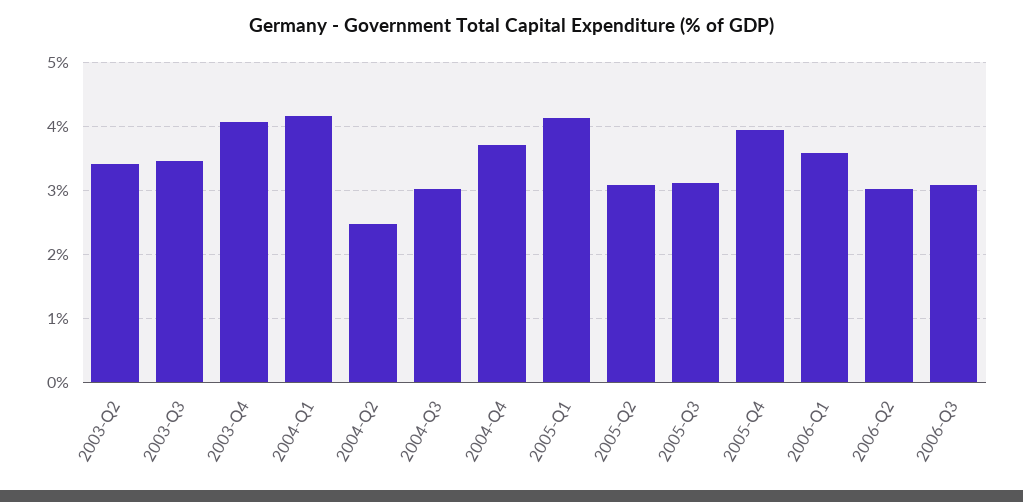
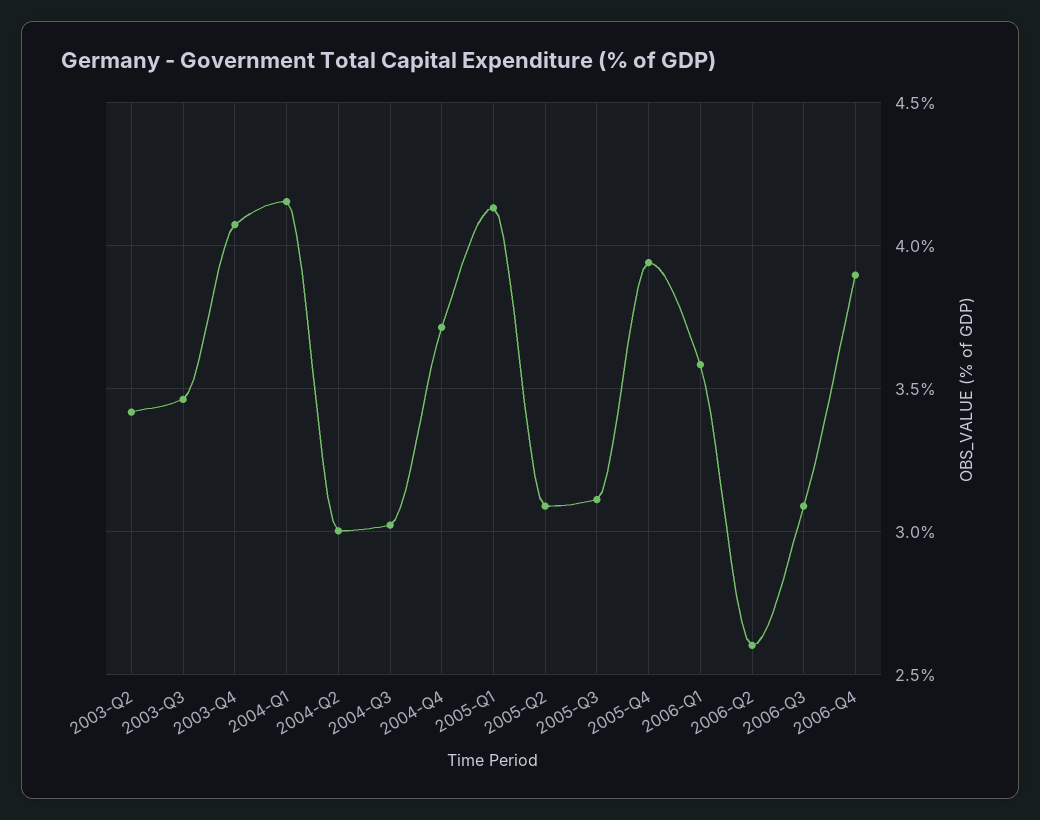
2004-Q2: 2.5 -> 3
2006-Q2: 3 -> 2.6
2006-Q4: none -> 3.9

